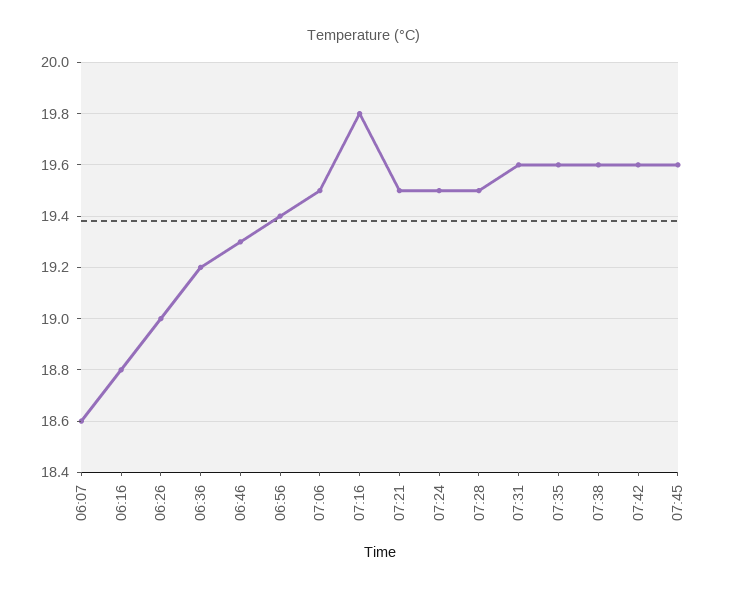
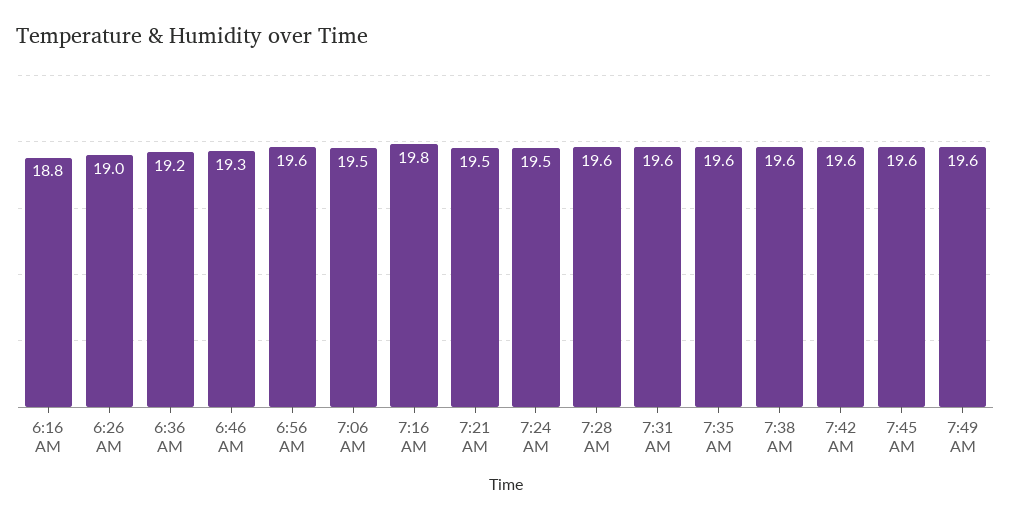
06:07: 18.6 -> none
06:56: 19.4 -> 19.6
07:28: 19.5 -> 19.6
7:49 AM: none -> 19.6

